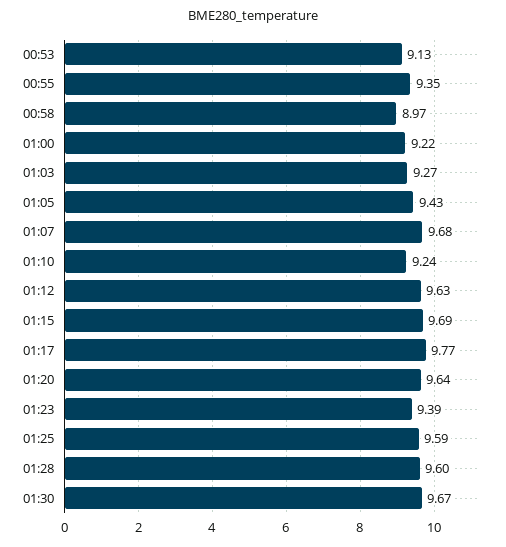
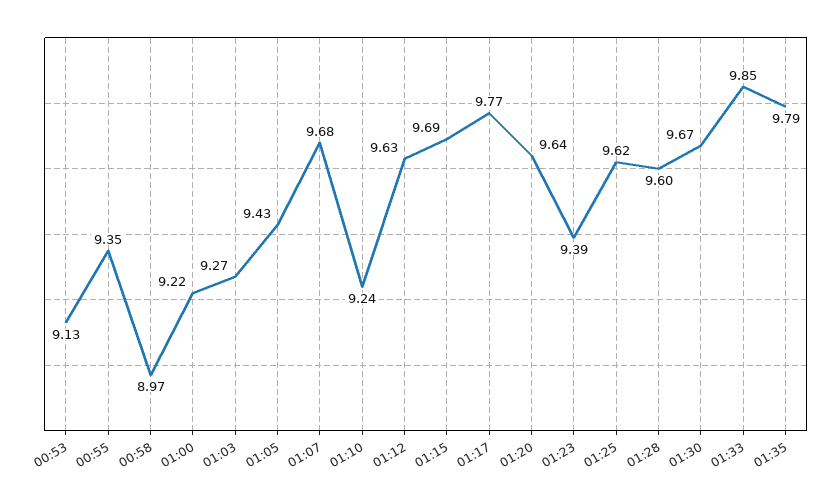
01:25: 9.59 -> 9.62
01:33: none -> 9.85
01:35: none -> 9.79

